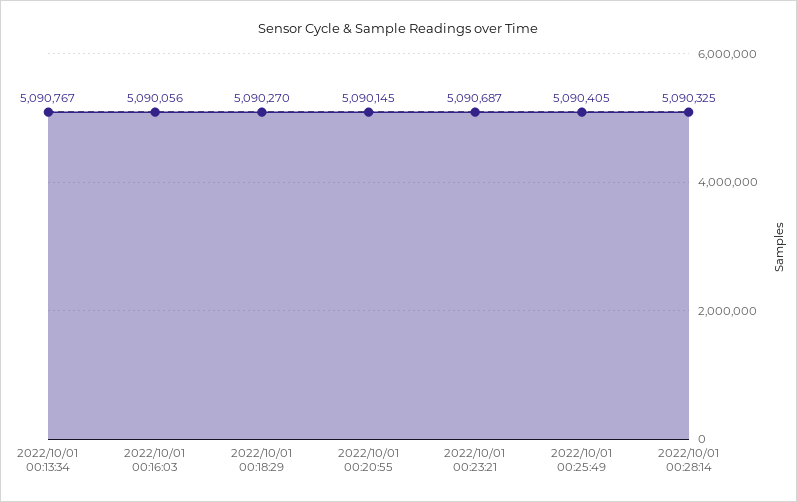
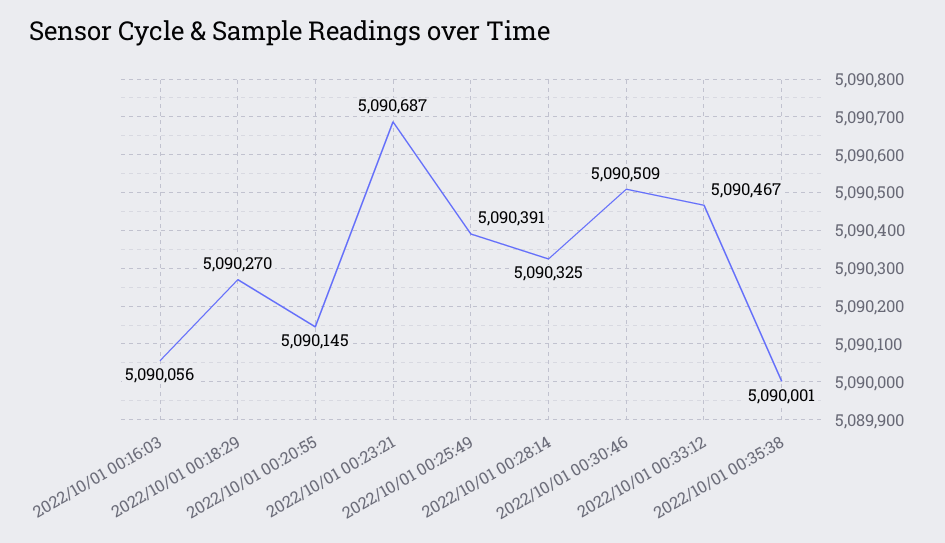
2022/10/01 00:13:34: 5090767 -> none
2022/10/01 00:25:49: 5090405 -> 5090391
2022/10/01 00:30:46: none -> 5090509
2022/10/01 00:33:12: none -> 5090467
2022/10/01 00:35:38: none -> 5090001

